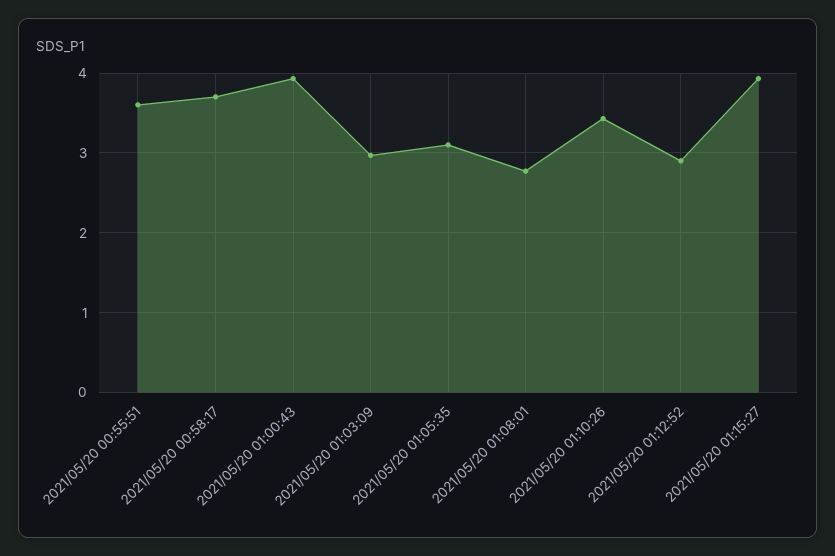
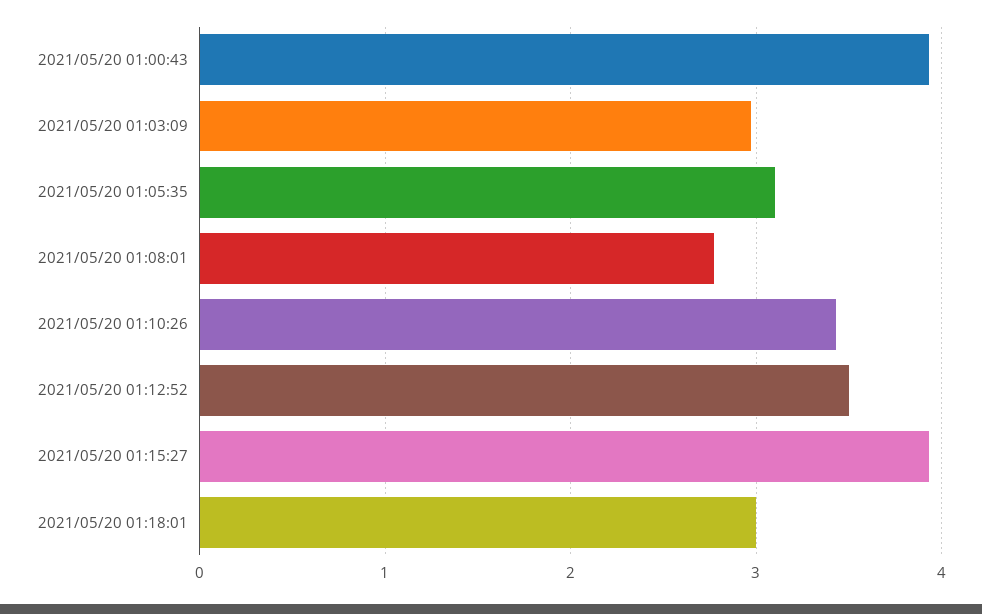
2021/05/20 00:55:51: 3.6 -> none
2021/05/20 00:58:17: 3.7 -> none
2021/05/20 01:12:52: 2.9 -> 3.5
2021/05/20 01:18:01: none -> 3

